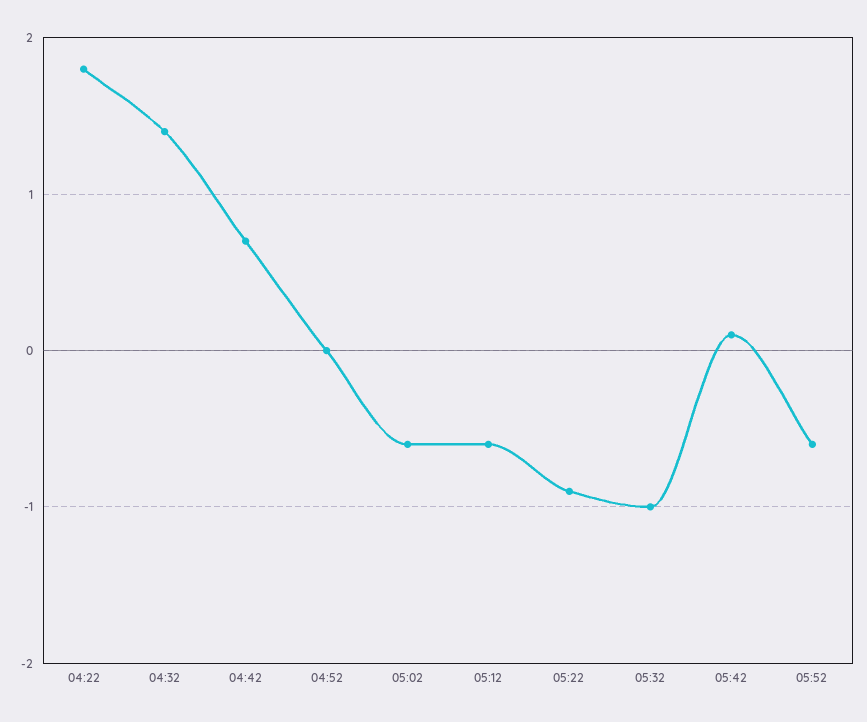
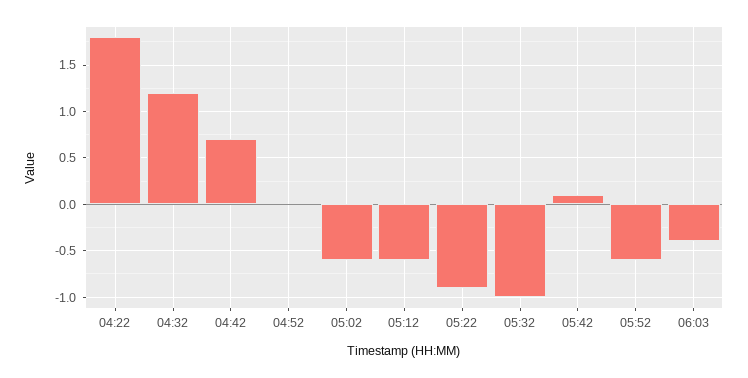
04:32: 1.4 -> 1.2
06:03: none -> -0.4

